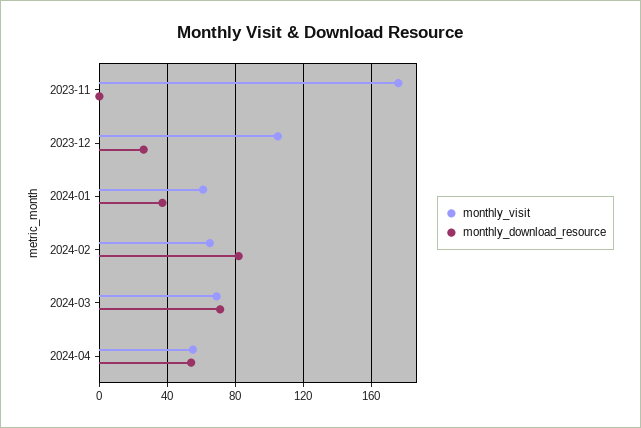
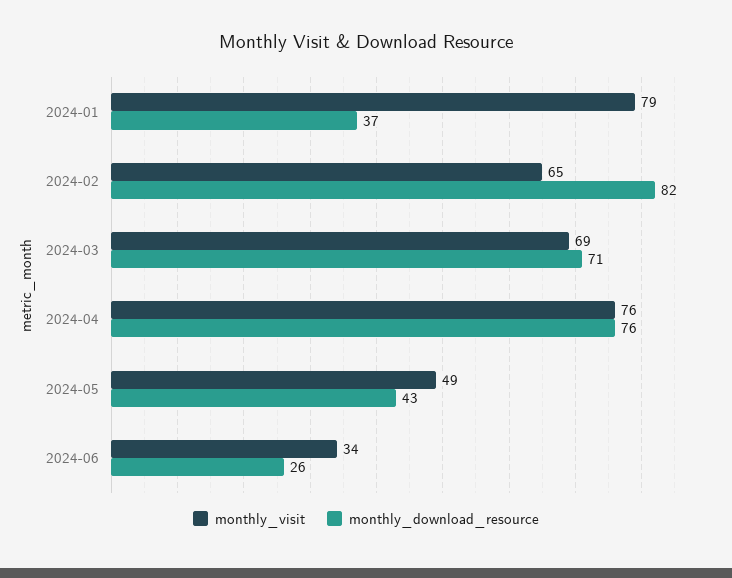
monthly_visit, 2023-11: 175 -> none
monthly_download_resource, 2023-11: 0 -> none
monthly_visit, 2023-12: 105 -> none
monthly_download_resource, 2023-12: 25 -> none
monthly_visit, 2024-01: 60 -> 79
monthly_visit, 2024-04: 55 -> 76
monthly_download_resource, 2024-04: 55 -> 76
monthly_visit, 2024-05: none -> 49
monthly_download_resource, 2024-05: none -> 43
monthly_visit, 2024-06: none -> 34
monthly_download_resource, 2024-06: none -> 26

